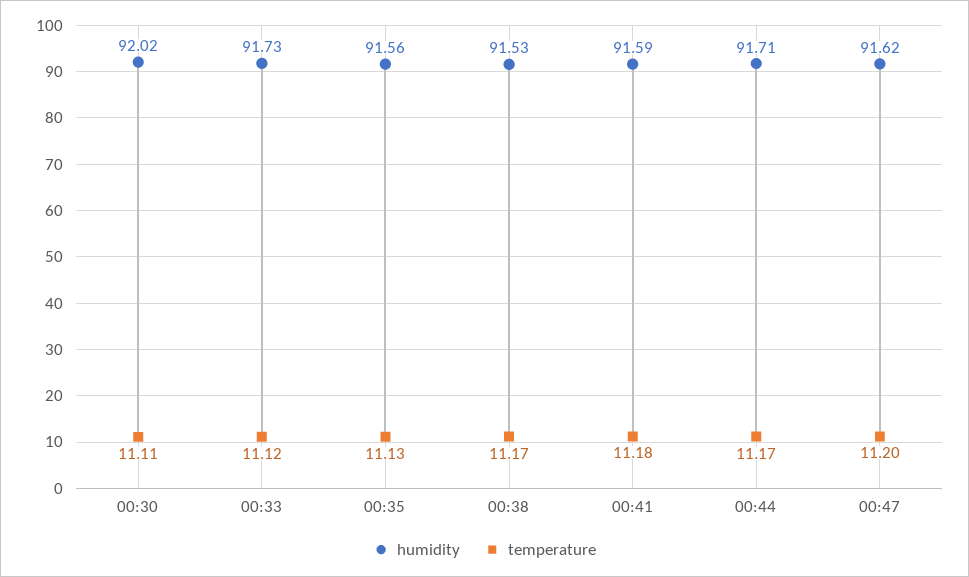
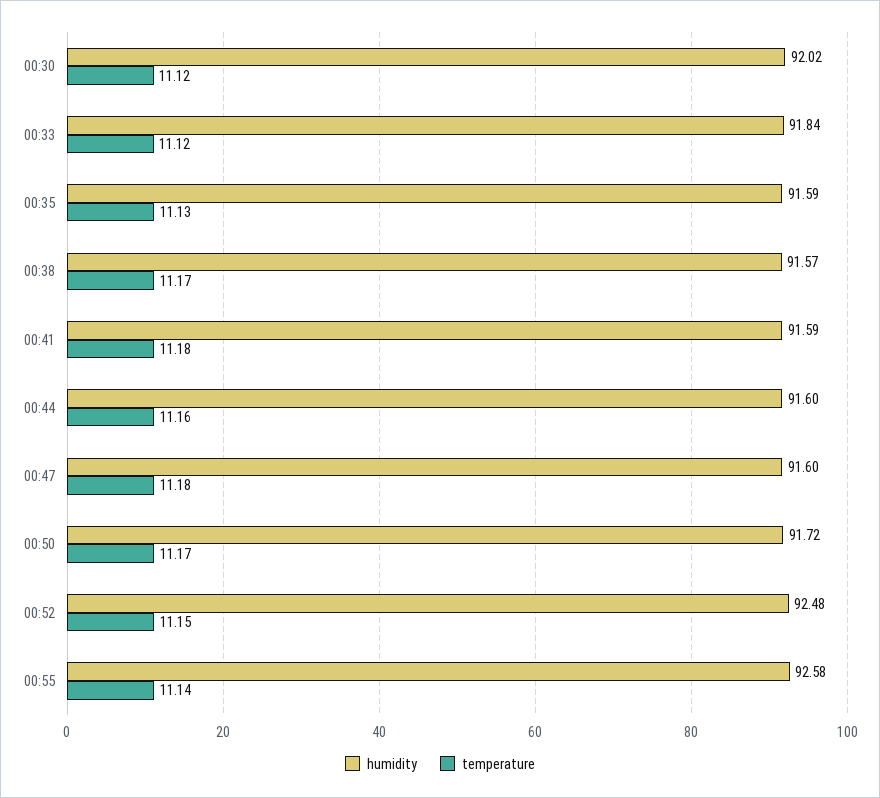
temperature, 00:30: 11.11 -> 11.12
humidity, 00:33: 91.73 -> 91.84
humidity, 00:35: 91.56 -> 91.59
humidity, 00:38: 91.53 -> 91.57
humidity, 00:44: 91.71 -> 91.6
temperature, 00:44: 11.17 -> 11.16
humidity, 00:47: 91.62 -> 91.6
temperature, 00:47: 11.2 -> 11.18
humidity, 00:50: none -> 91.72
temperature, 00:50: none -> 11.17
humidity, 00:52: none -> 92.48
temperature, 00:52: none -> 11.15
humidity, 00:55: none -> 92.58
temperature, 00:55: none -> 11.14

